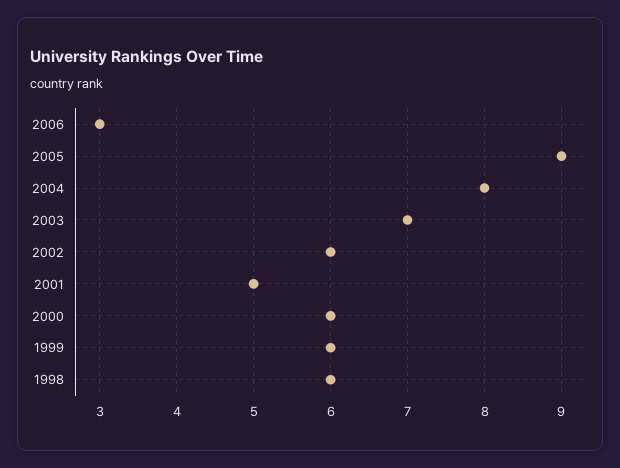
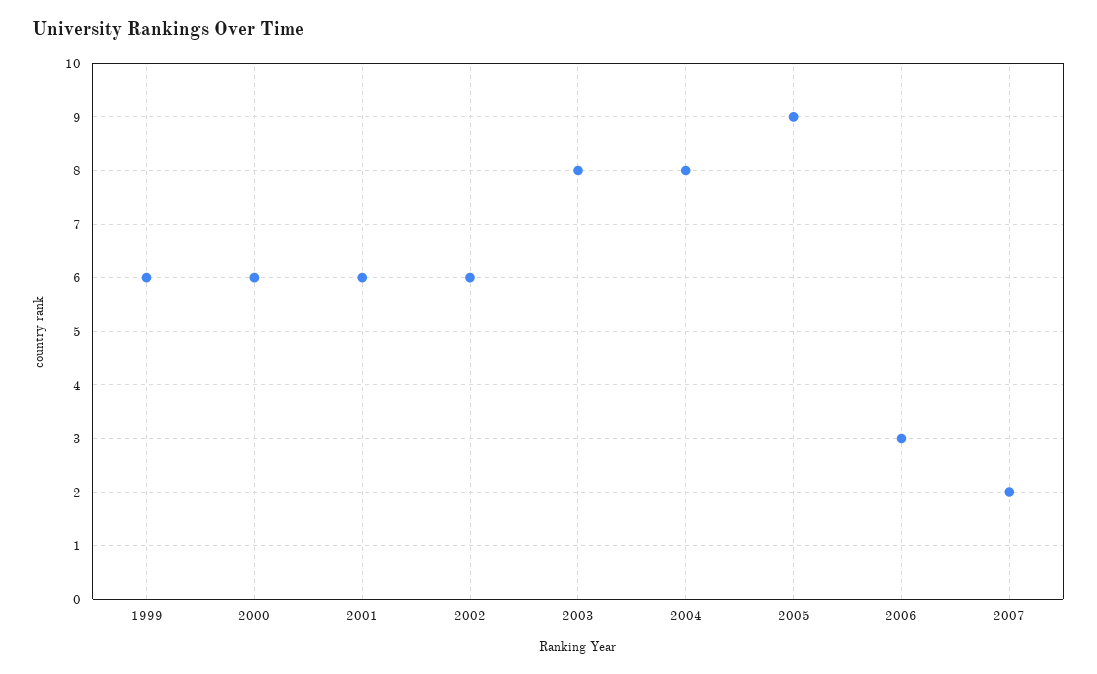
2003: 7 -> 8
2001: 5 -> 6
1998: 6 -> none
2007: none -> 2

